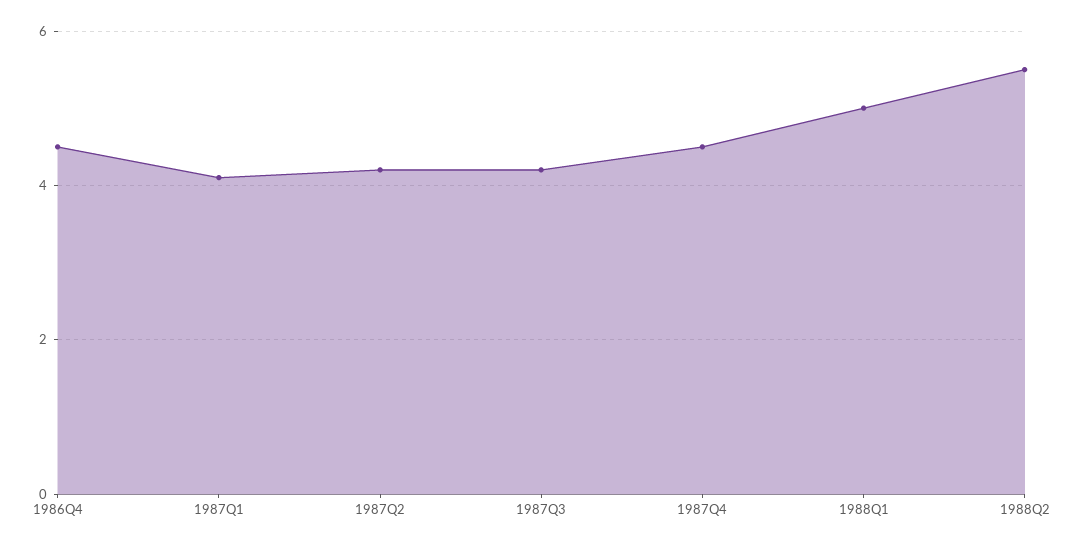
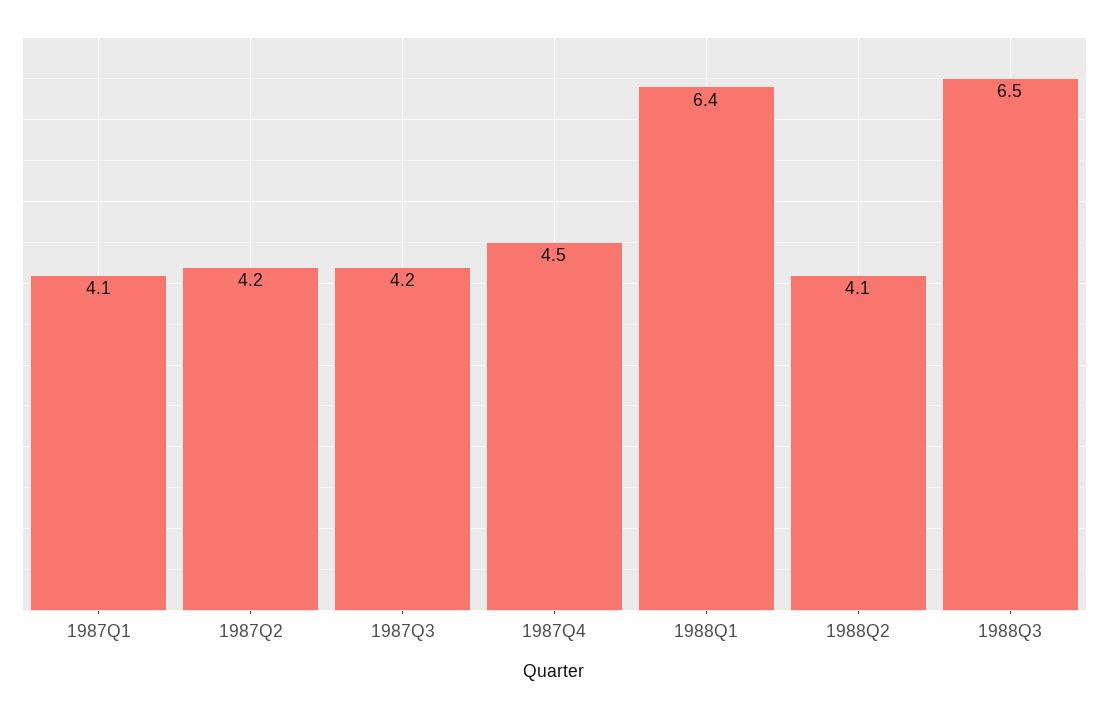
1986Q4: 4.5 -> none
1988Q1: 5 -> 6.4
1988Q2: 5.5 -> 4.1
1988Q3: none -> 6.5

